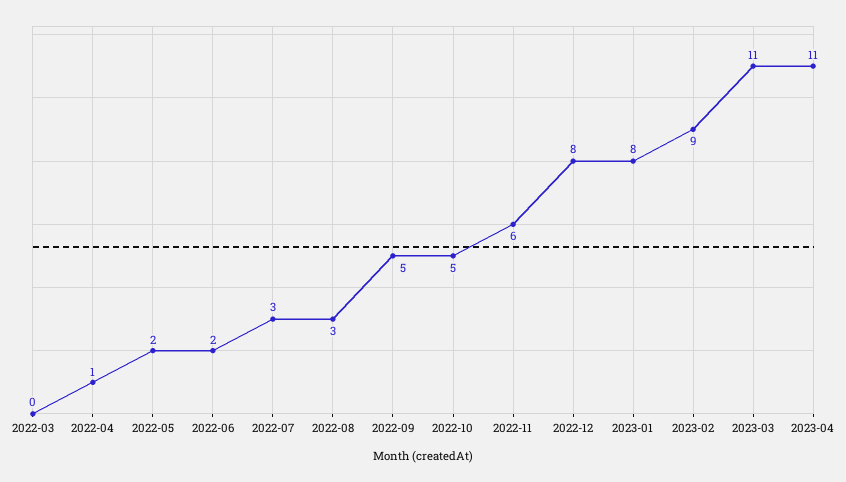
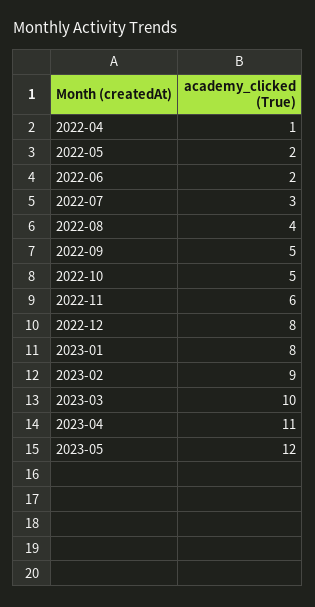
2022-03: 0 -> none
2022-08: 3 -> 4
2023-03: 11 -> 10
2023-05: none -> 12

